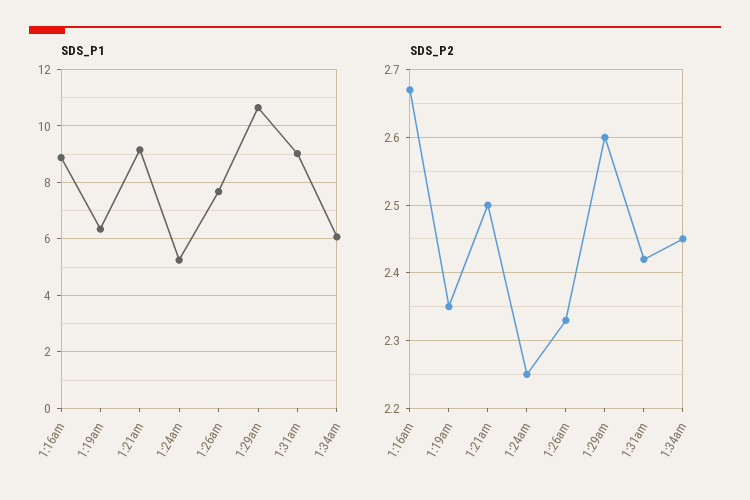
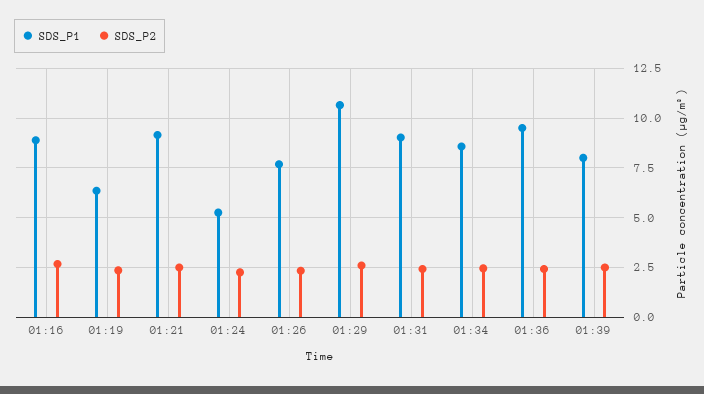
SDS_P1, 1:34am: 6 -> 8.5
SDS_P1, 01:36: none -> 9.5
SDS_P2, 01:36: none -> 2.5
SDS_P1, 01:39: none -> 8
SDS_P2, 01:39: none -> 2.5

